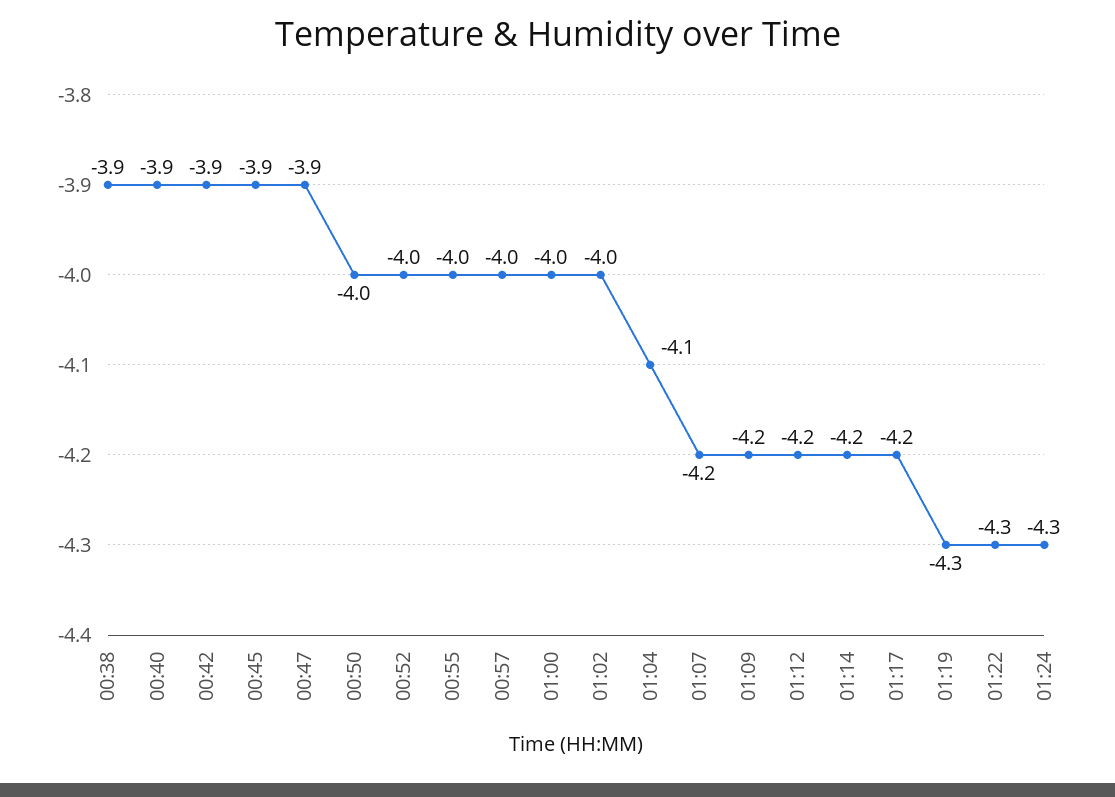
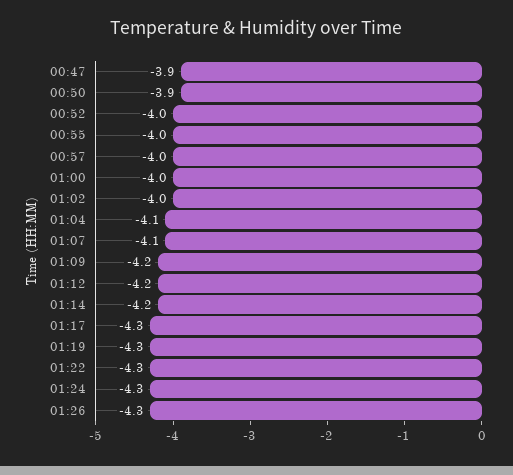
00:38: -3.9 -> none
00:40: -3.9 -> none
00:42: -3.9 -> none
00:45: -3.9 -> none
00:50: -4 -> -3.9
01:07: -4.2 -> -4.1
01:17: -4.2 -> -4.3
01:26: none -> -4.3

